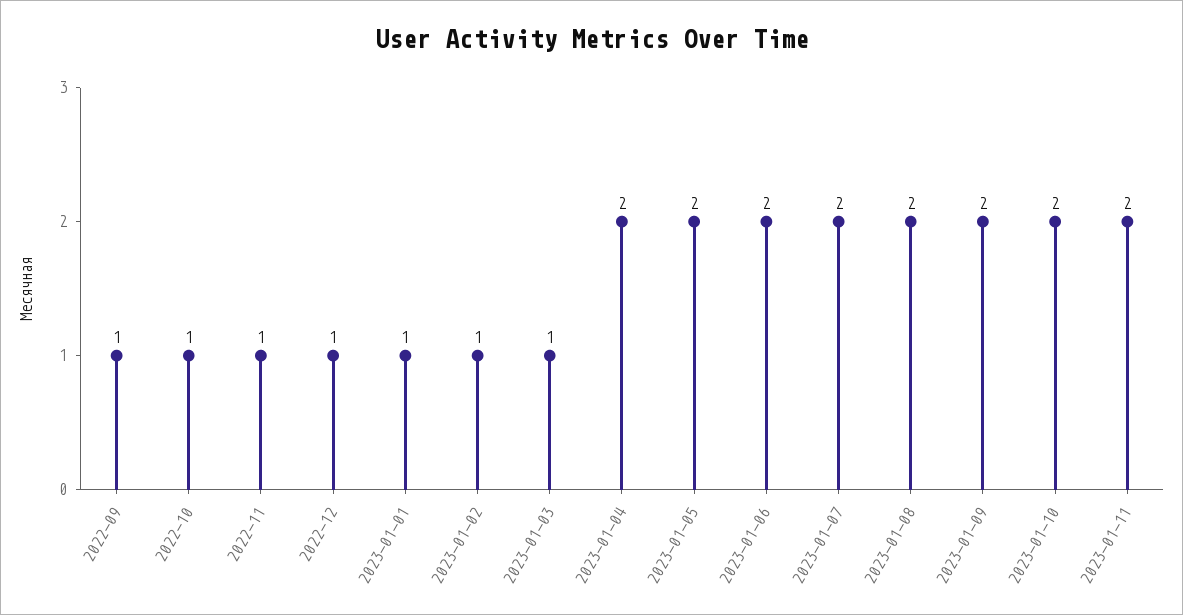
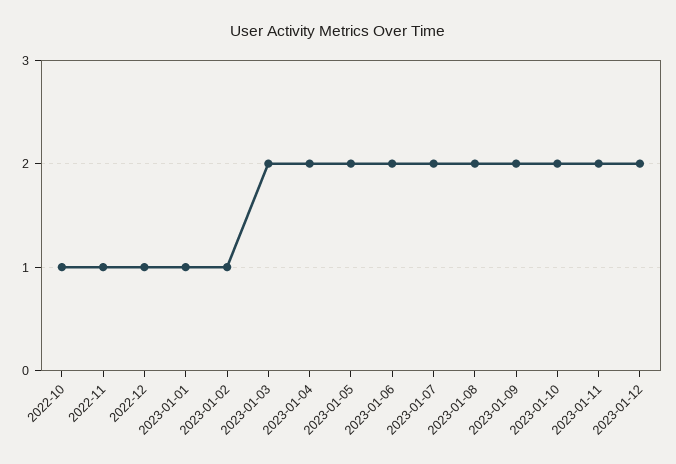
2022-09: 1 -> none
2023-01-03: 1 -> 2
2023-01-12: none -> 2

